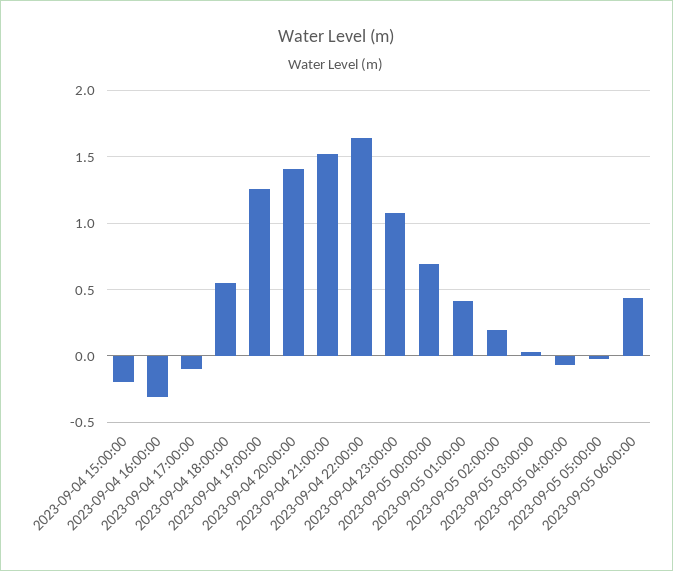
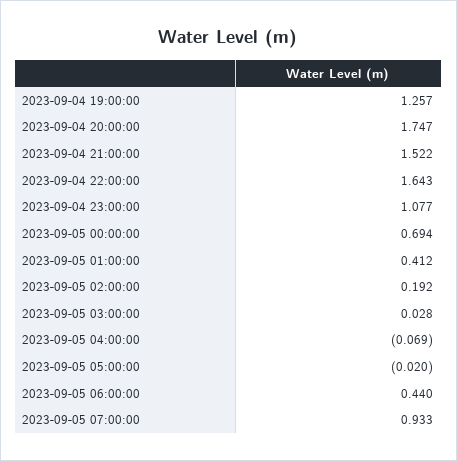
2023-09-04 15:00:00: -0.2 -> none
2023-09-04 16:00:00: -0.3 -> none
2023-09-04 17:00:00: -0.1 -> none
2023-09-04 18:00:00: 0.55 -> none
2023-09-04 20:00:00: 1.4 -> 1.747
2023-09-05 07:00:00: none -> 0.933

